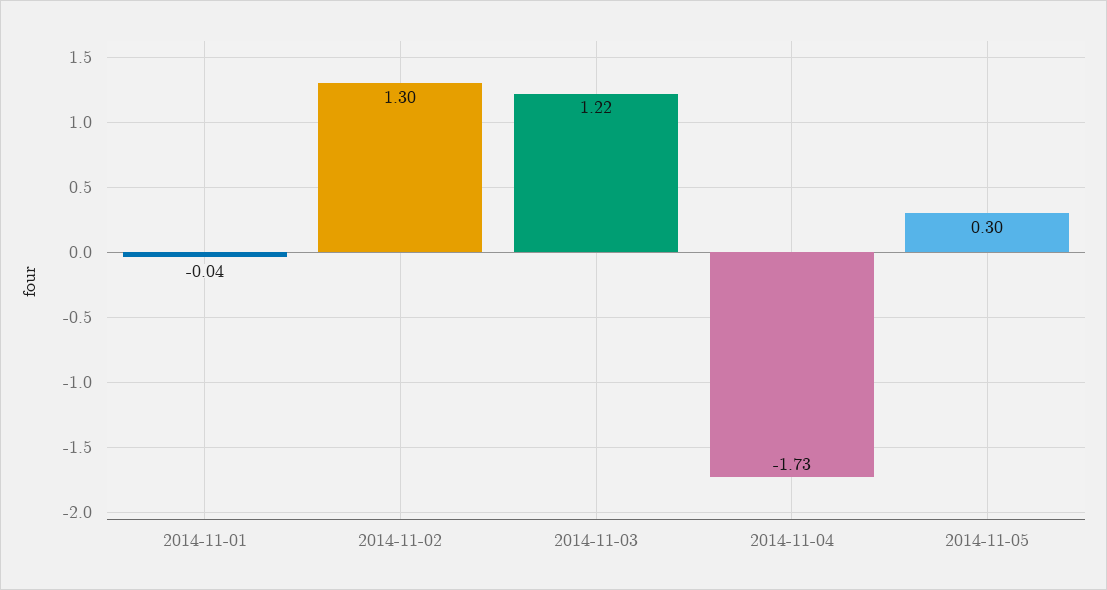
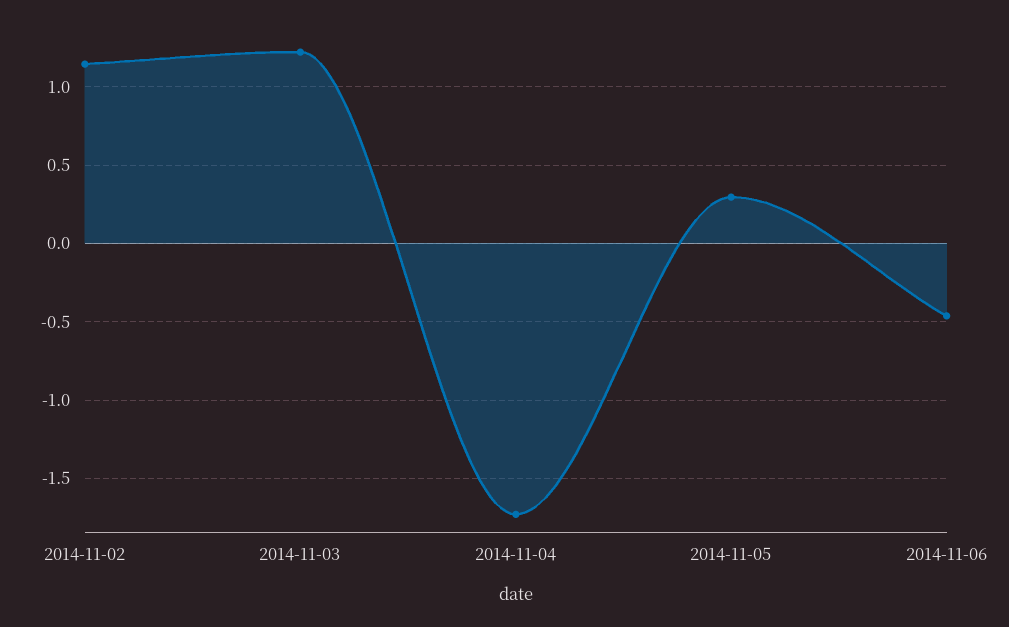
2014-11-01: -0.04 -> none
2014-11-02: 1.3 -> 1.15
2014-11-06: none -> -0.45

